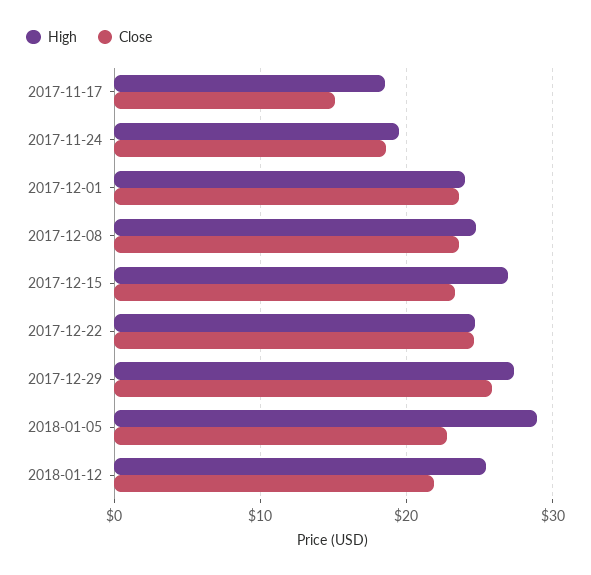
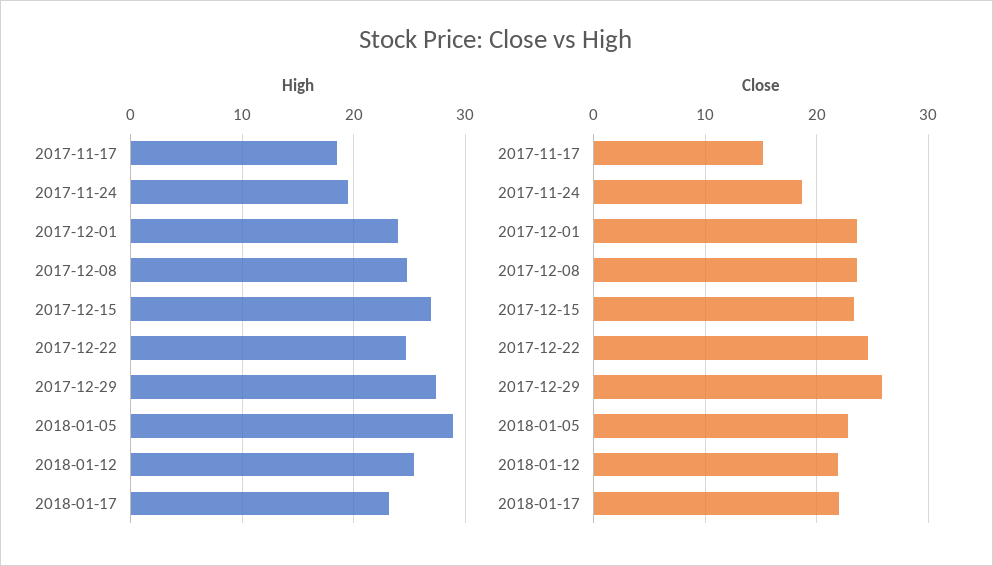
High, 2018-01-17: none -> 23
Close, 2018-01-17: none -> 22

